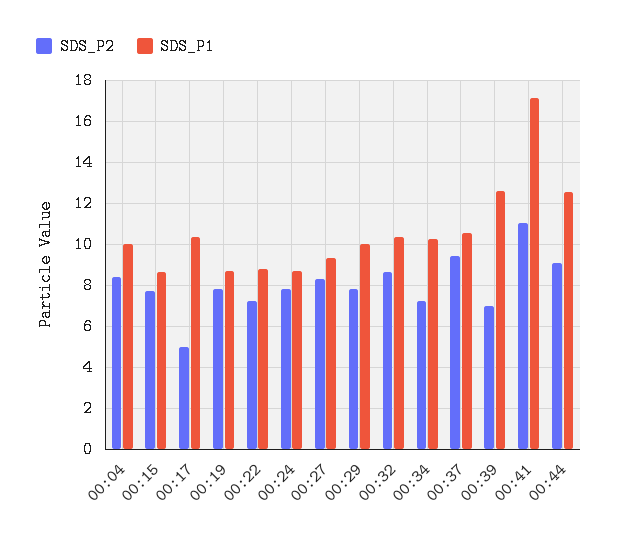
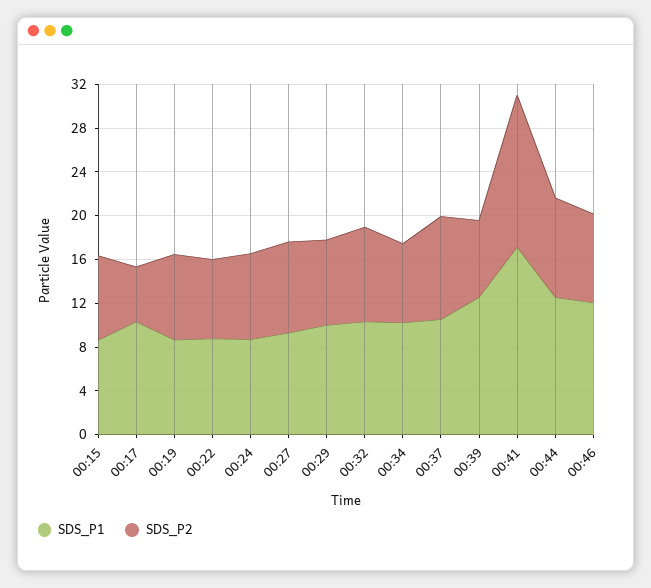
SDS_P2, 00:04: 8.5 -> none
SDS_P1, 00:04: 10 -> none
SDS_P2, 00:41: 11 -> 14
SDS_P1, 00:46: none -> 12
SDS_P2, 00:46: none -> 8

